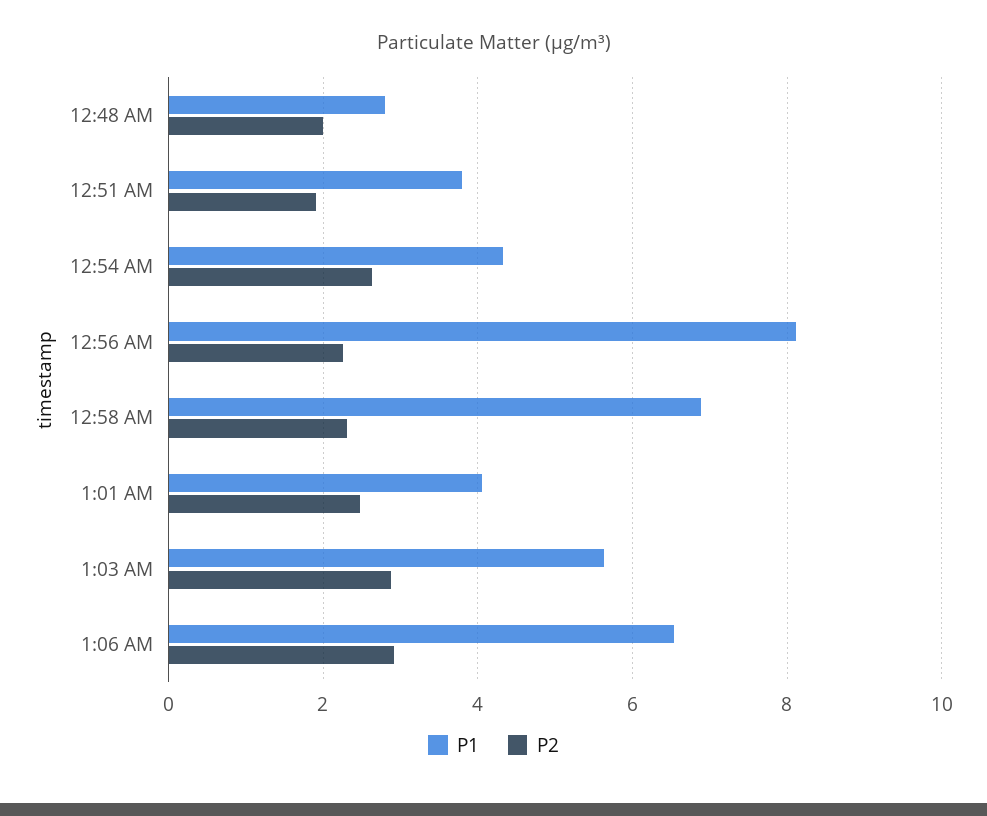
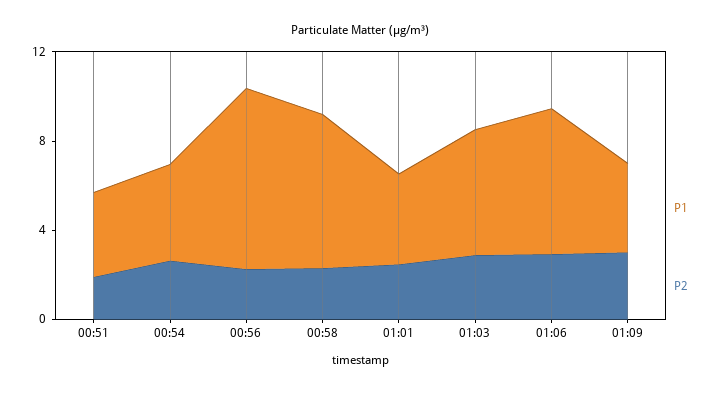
P1, 12:48 AM: 2.8 -> none
P2, 12:48 AM: 2 -> none
P1, 01:09: none -> 4
P2, 01:09: none -> 3

